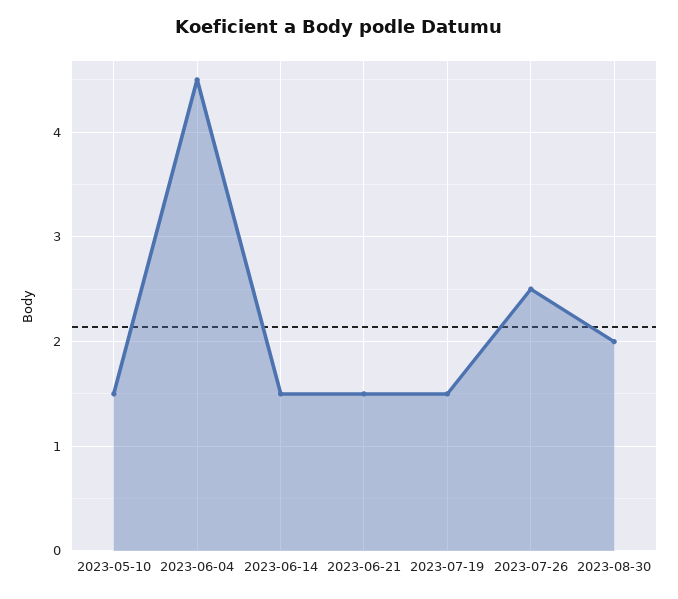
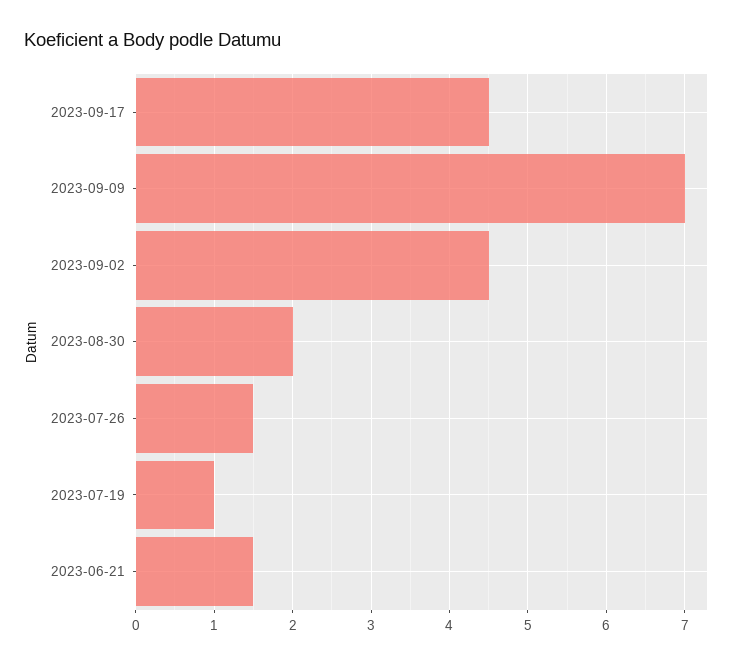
2023-05-10: 1.5 -> none
2023-06-04: 4.5 -> none
2023-06-14: 1.5 -> none
2023-07-19: 1.5 -> 1
2023-07-26: 2.5 -> 1.5
2023-09-17: none -> 4.5
2023-09-09: none -> 7
2023-09-02: none -> 4.5

